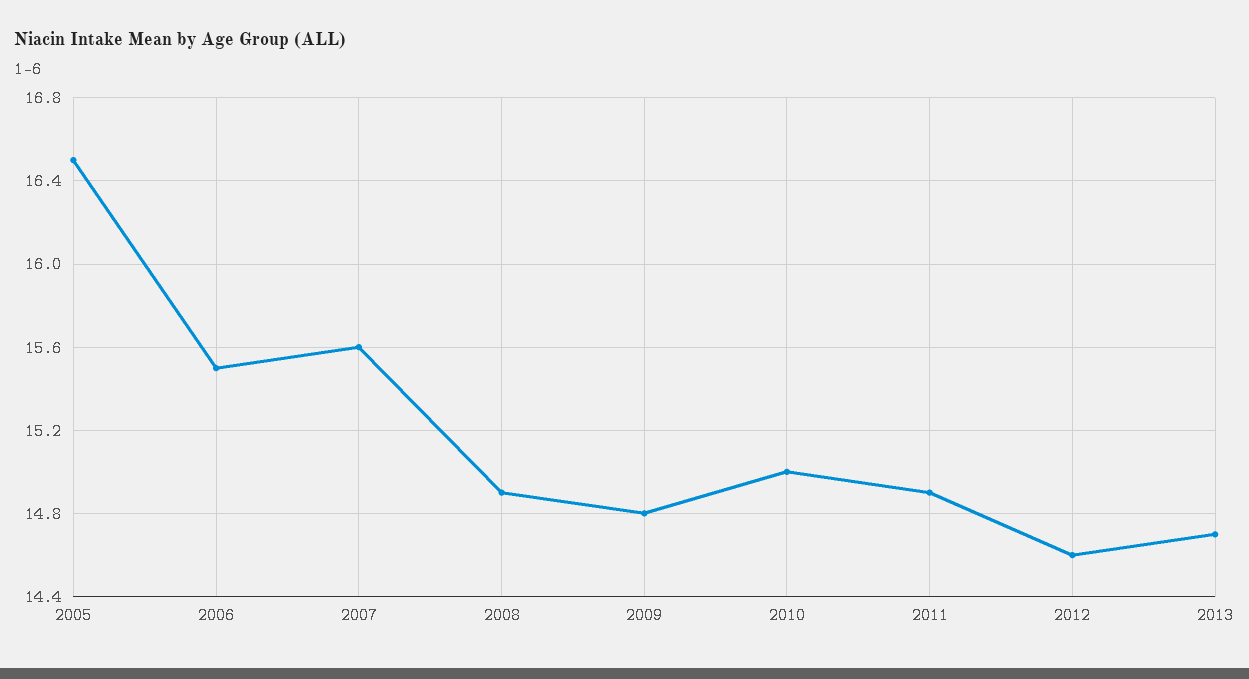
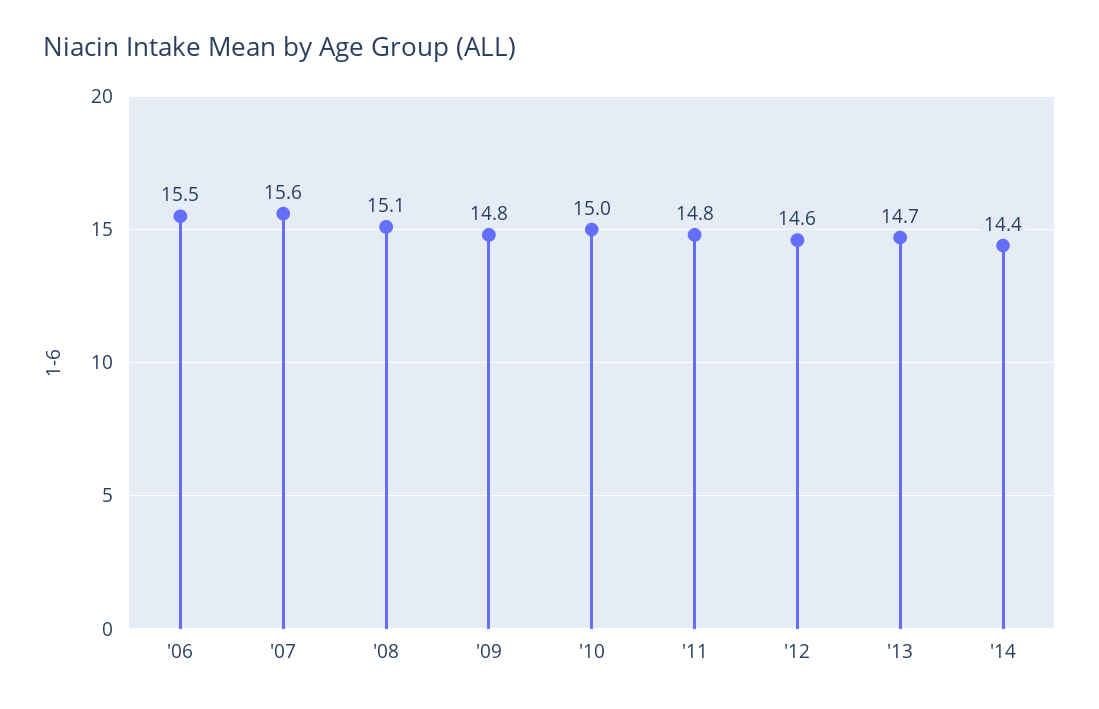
2005: 16.5 -> none
2008: 14.9 -> 15.1
2011: 14.9 -> 14.8
'14: none -> 14.4

